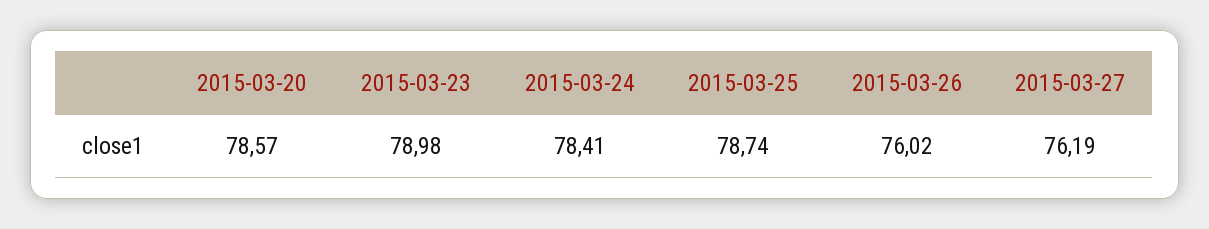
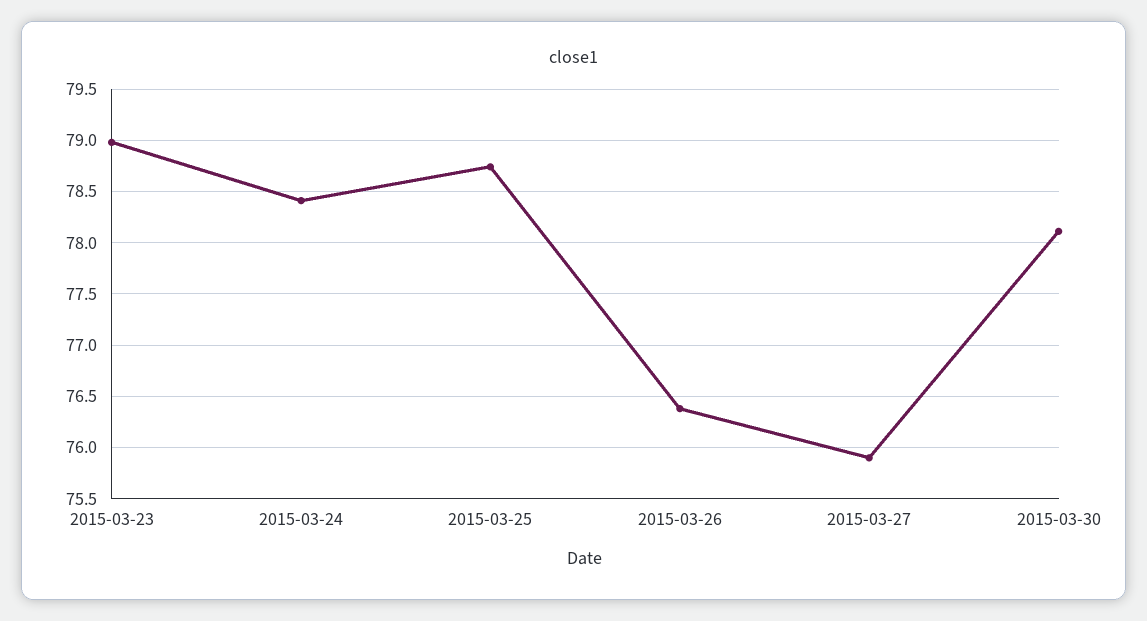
2015-03-20: 78.57 -> none
2015-03-26: 76.02 -> 76.4
2015-03-27: 76.19 -> 75.9
2015-03-30: none -> 78.1

